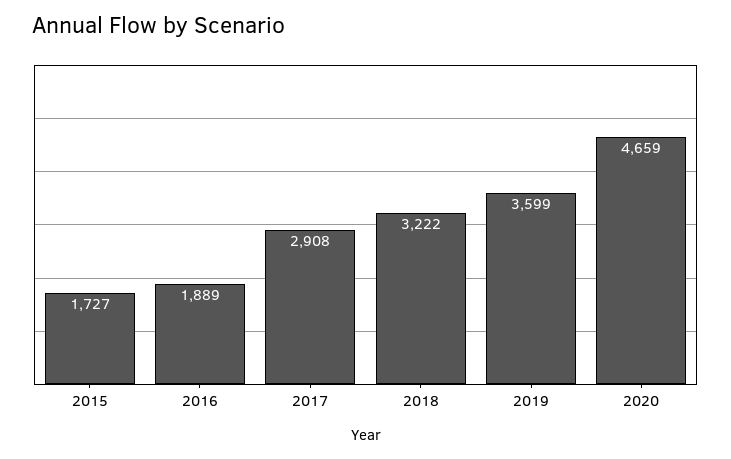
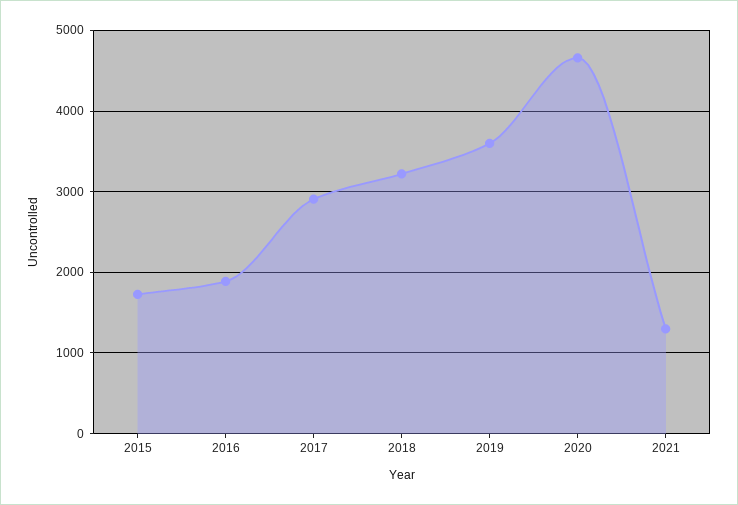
2021: none -> 1300

